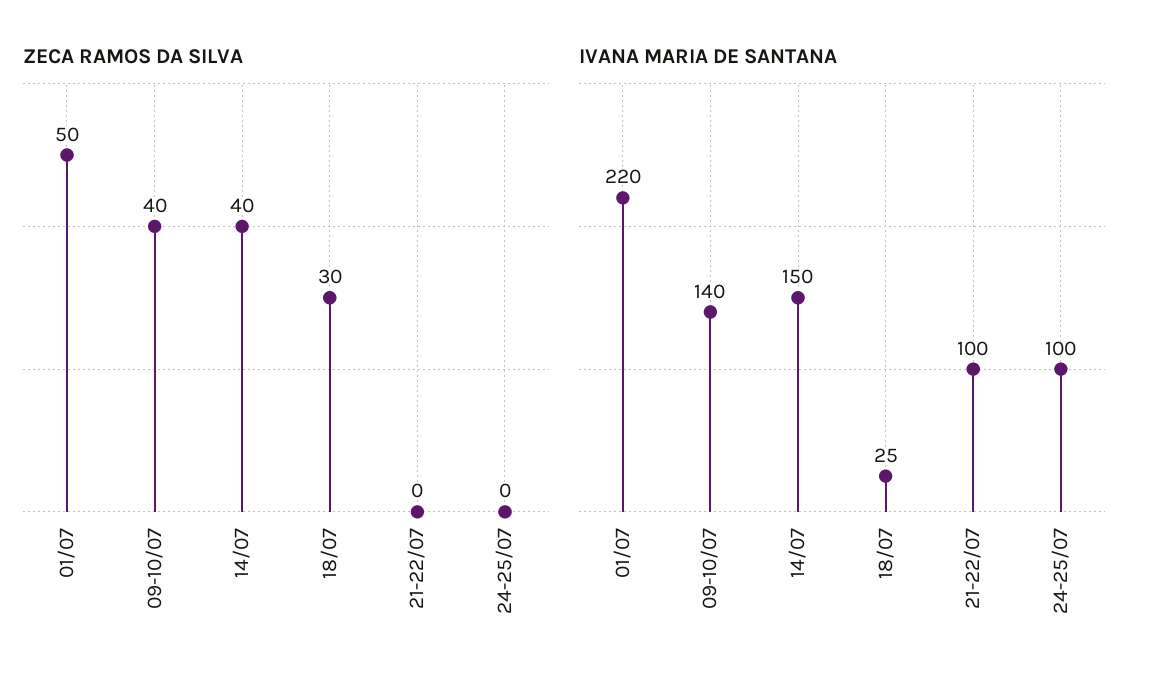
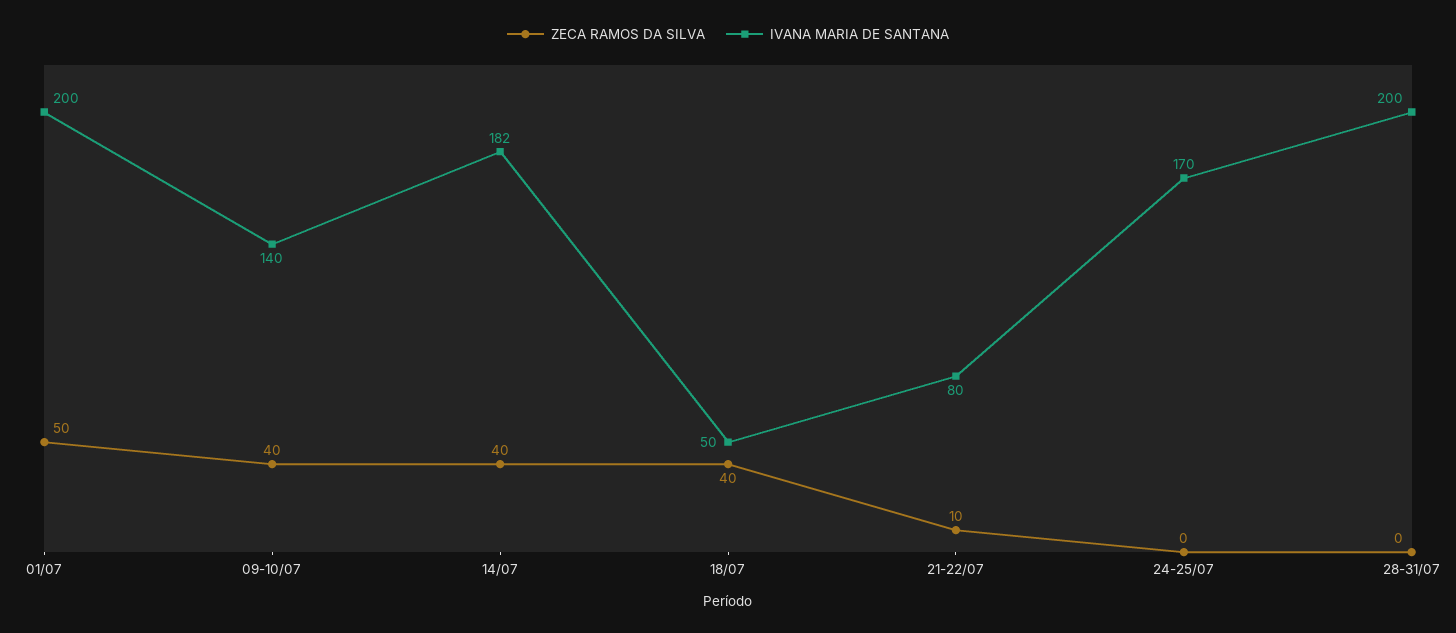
ZECA RAMOS DA SILVA, 18/07: 30 -> 40
ZECA RAMOS DA SILVA, 21-22/07: 0 -> 10
IVANA MARIA DE SANTANA, 01/07: 220 -> 200
IVANA MARIA DE SANTANA, 14/07: 150 -> 182
IVANA MARIA DE SANTANA, 18/07: 25 -> 50
IVANA MARIA DE SANTANA, 21-22/07: 100 -> 80
IVANA MARIA DE SANTANA, 24-25/07: 100 -> 170
ZECA RAMOS DA SILVA, 28-31/07: none -> 0
IVANA MARIA DE SANTANA, 28-31/07: none -> 200

